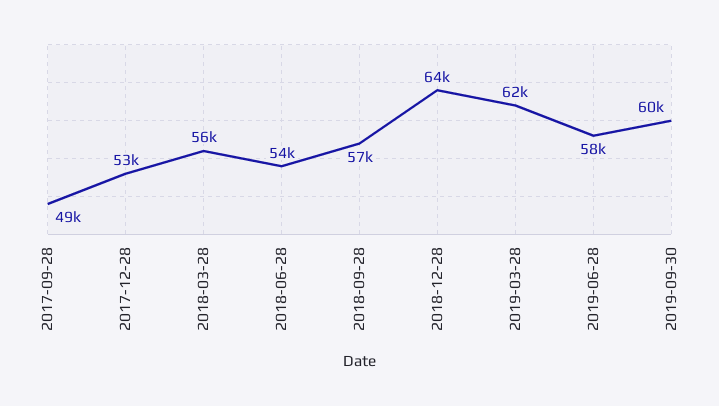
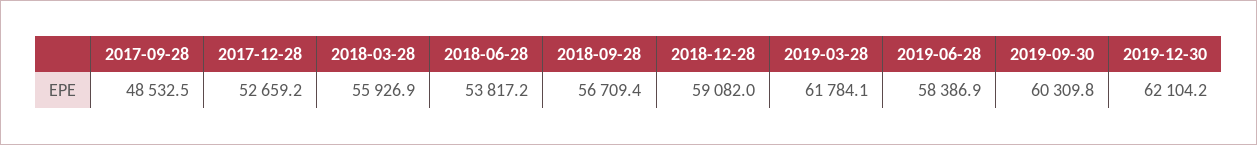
2018-12-28: 64000 -> 59082
2019-12-30: none -> 62104.2

